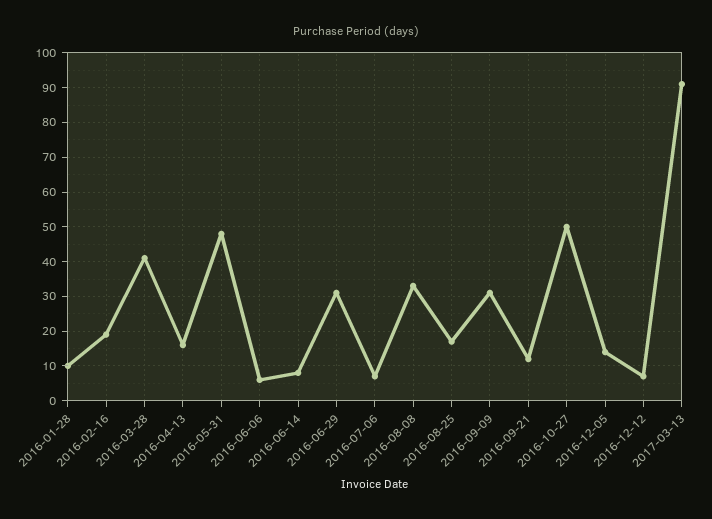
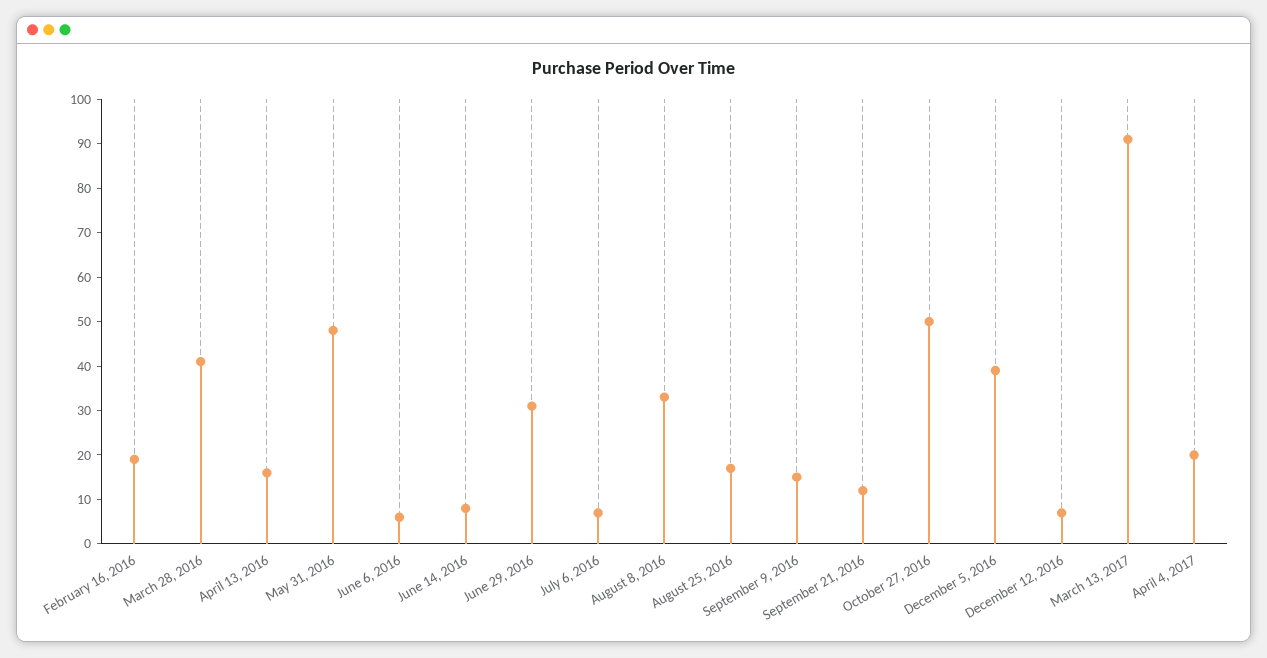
2016-01-28: 10 -> none
2016-09-09: 30 -> 15
2016-12-05: 15 -> 40
April 4, 2017: none -> 20

